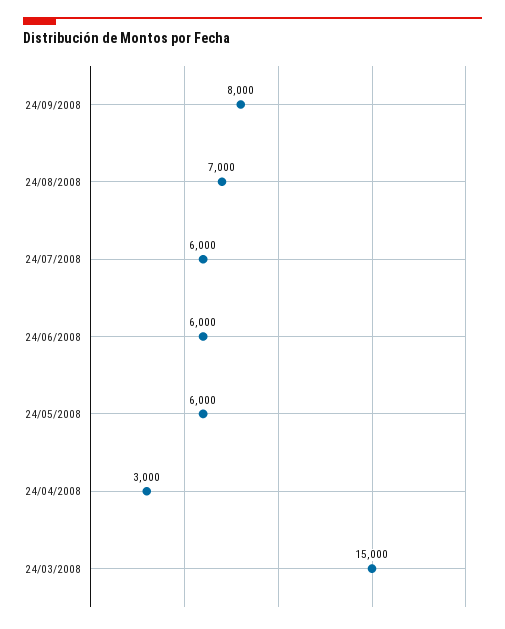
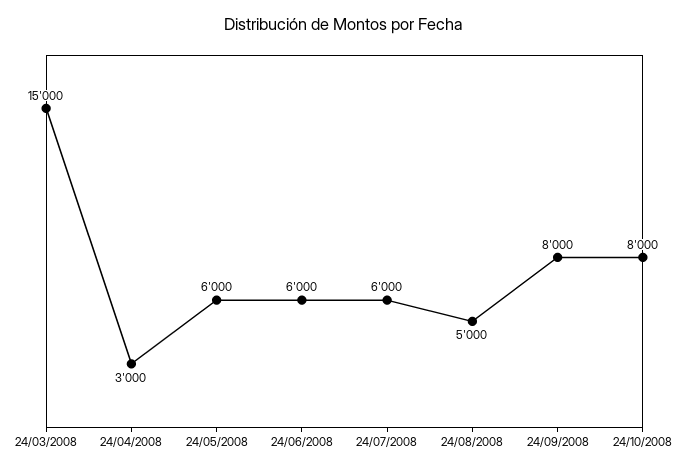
24/08/2008: 7000 -> 5000
24/10/2008: none -> 8000

